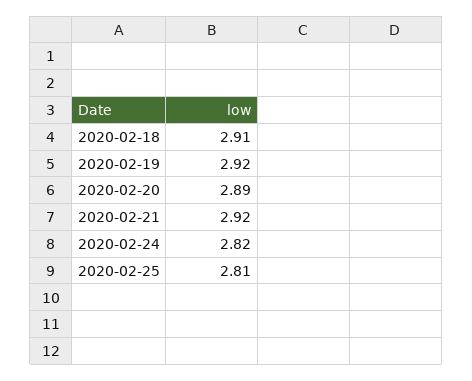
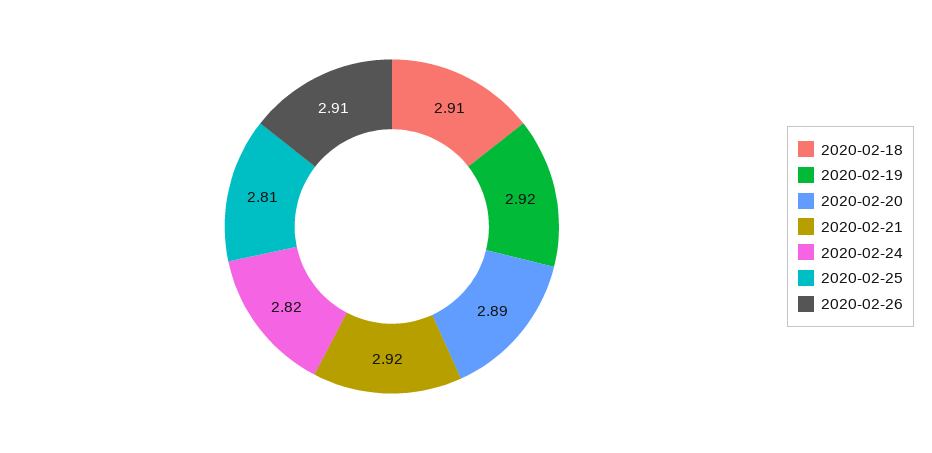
2020-02-26: none -> 2.91

